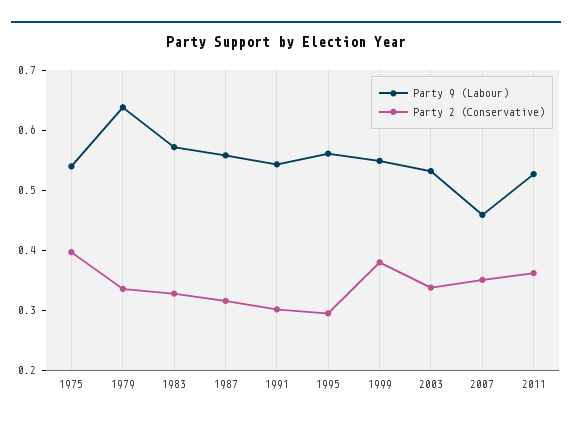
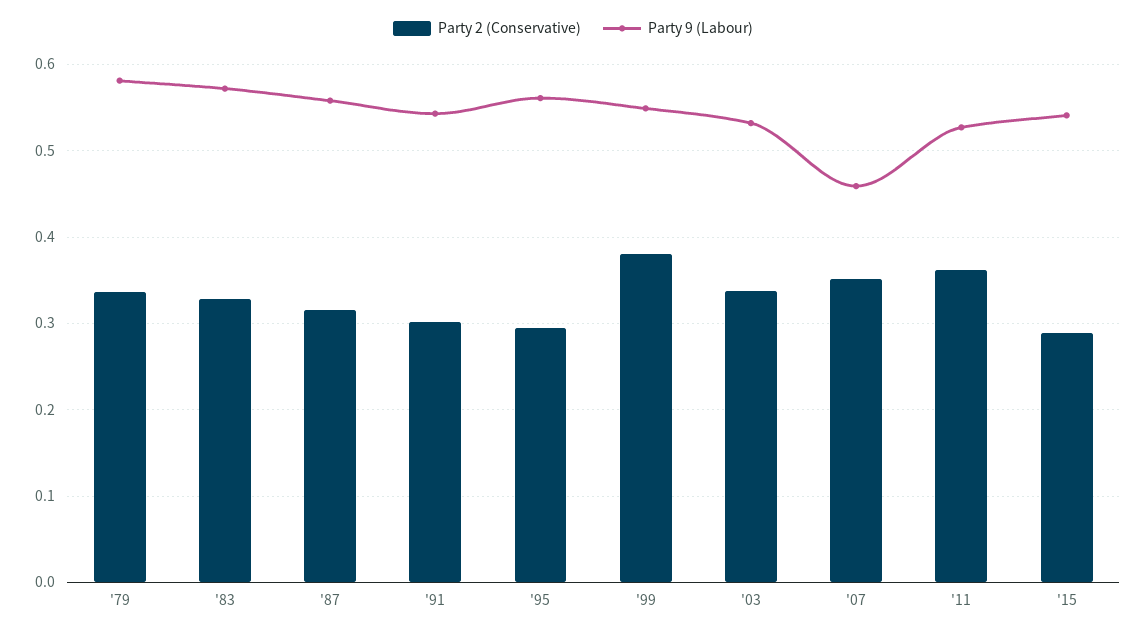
Party 9 (Labour), 1975: 0.54 -> none
Party 2 (Conservative), 1975: 0.4 -> none
Party 9 (Labour), 1979: 0.64 -> 0.58
Party 2 (Conservative), '15: none -> 0.29
Party 9 (Labour), '15: none -> 0.54

